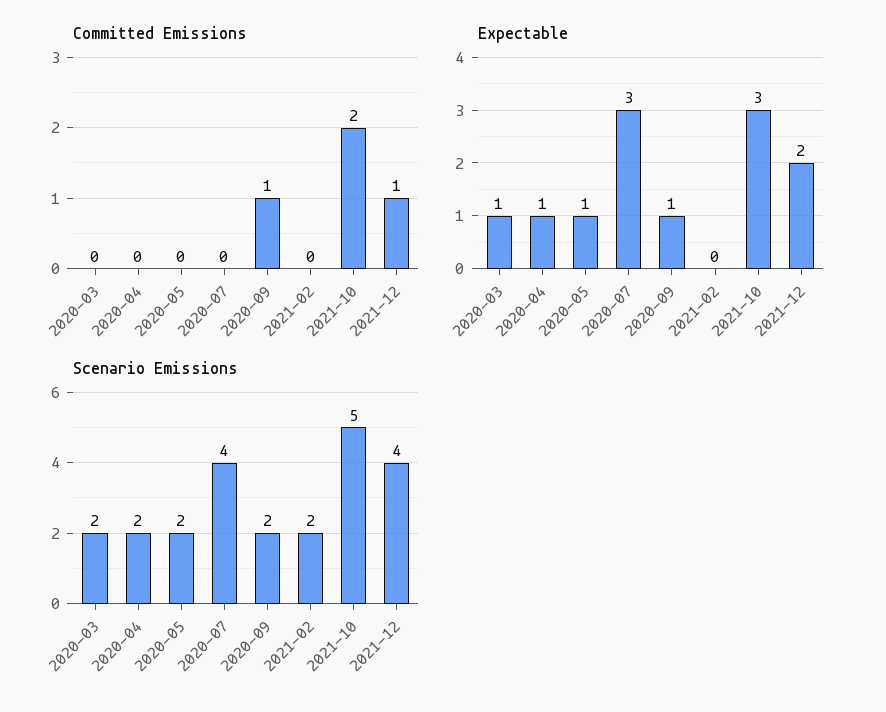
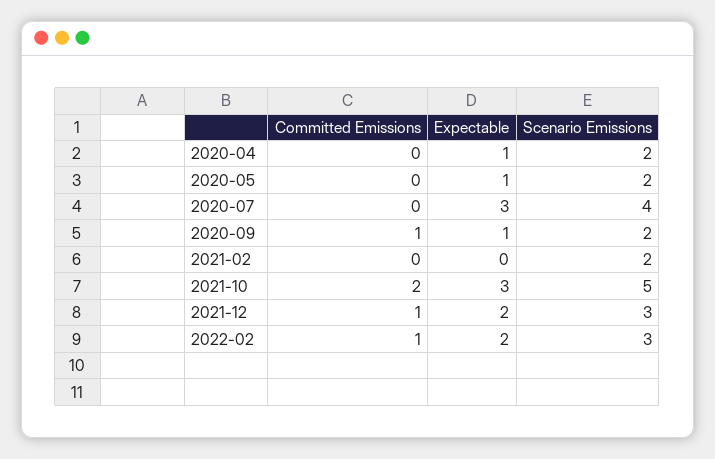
Committed Emissions, 2020-03: 0 -> none
Expectable, 2020-03: 1 -> none
Scenario Emissions, 2020-03: 2 -> none
Scenario Emissions, 2021-12: 4 -> 3
Committed Emissions, 2022-02: none -> 1
Expectable, 2022-02: none -> 2
Scenario Emissions, 2022-02: none -> 3

